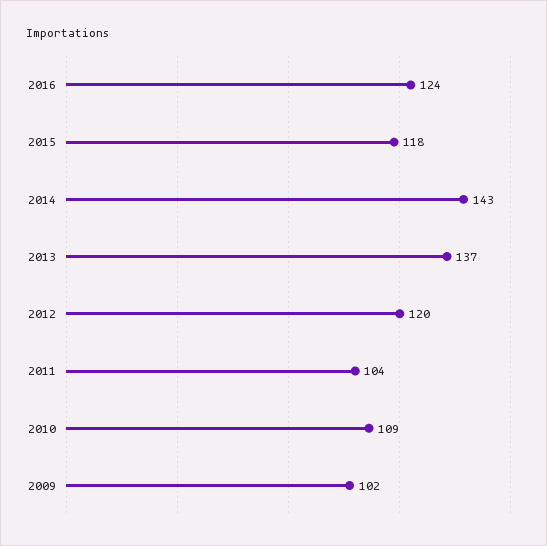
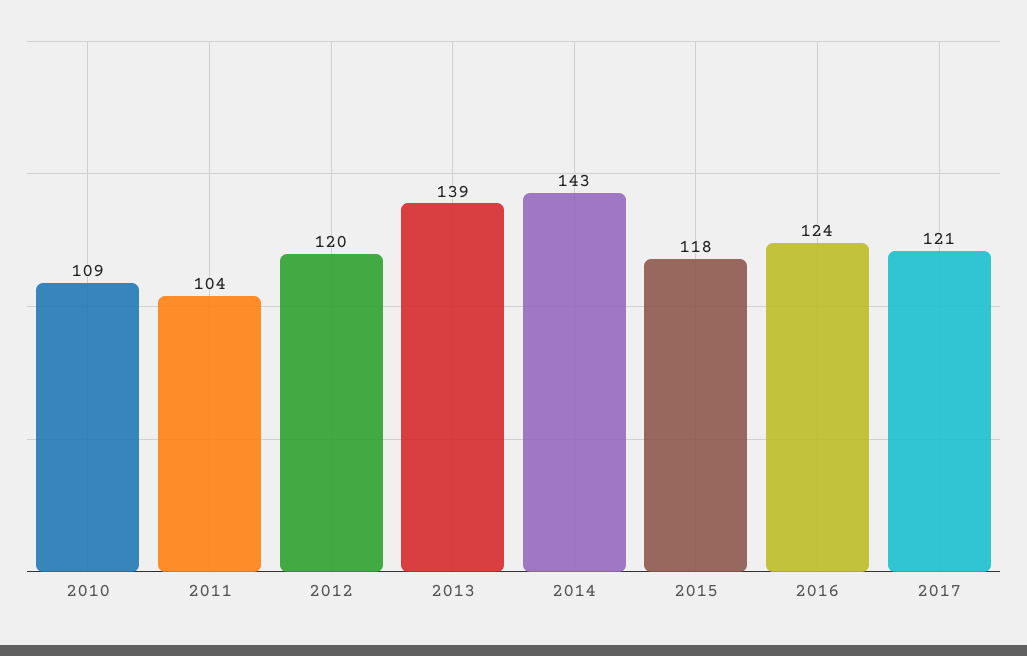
2013: 137 -> 139
2009: 102 -> none
2017: none -> 121

